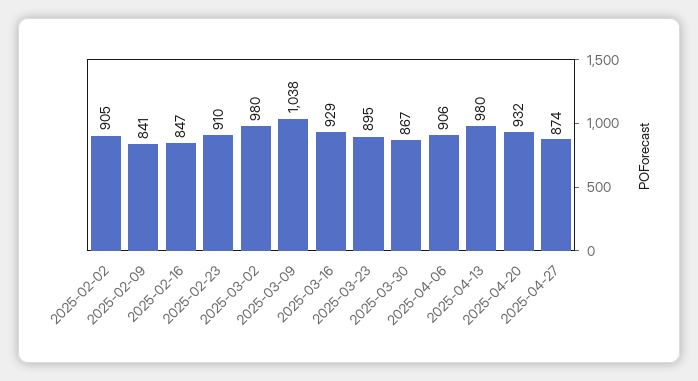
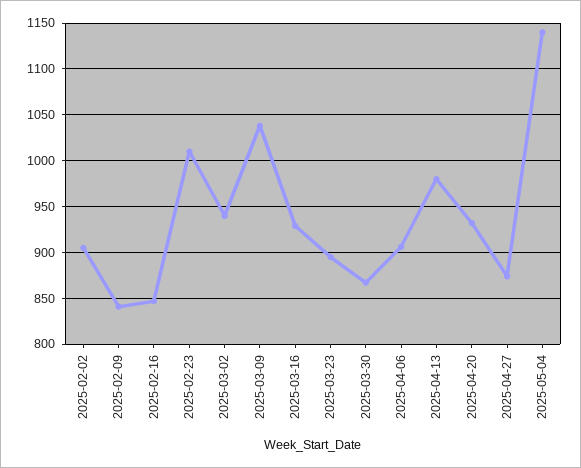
2025-02-23: 910 -> 1010
2025-03-02: 980 -> 940
2025-05-04: none -> 1140

